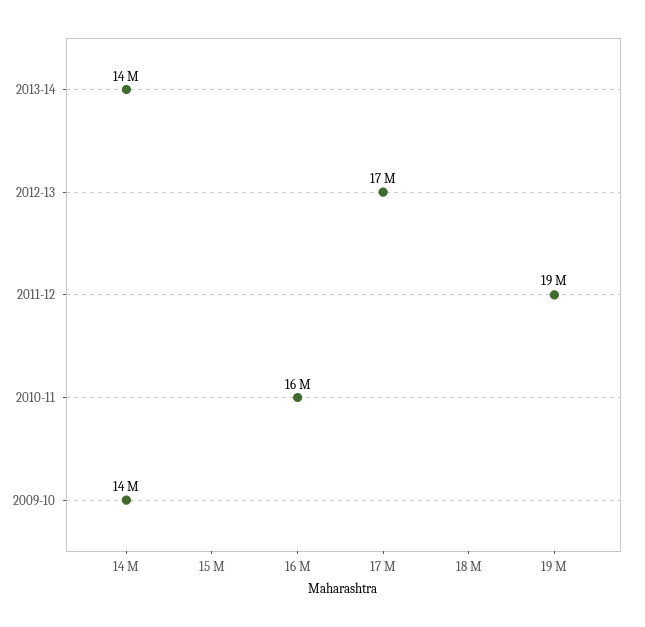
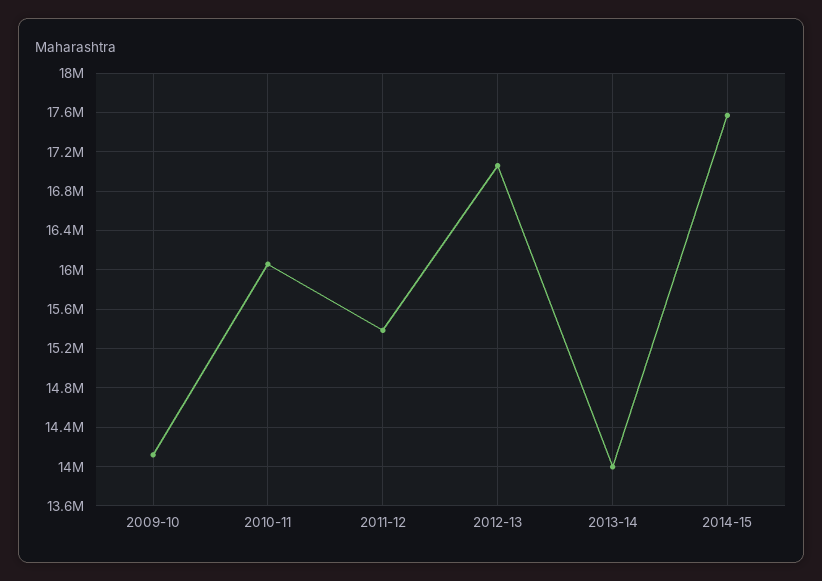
2011-12: 19000000 -> 15400000
2014-15: none -> 17600000

